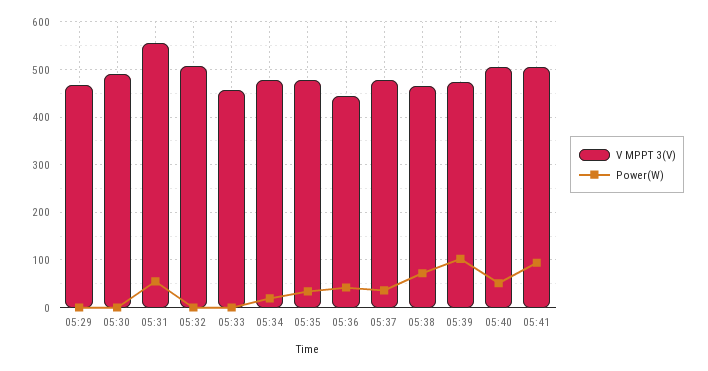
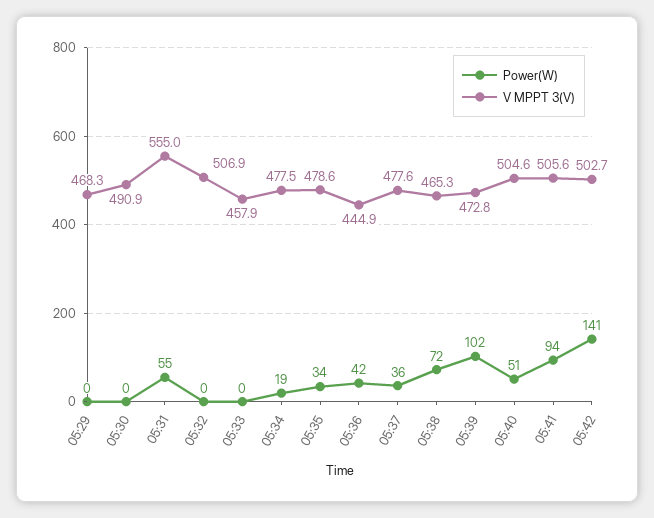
Power(W), 05:42: none -> 141
V MPPT 3(V), 05:42: none -> 502.7

